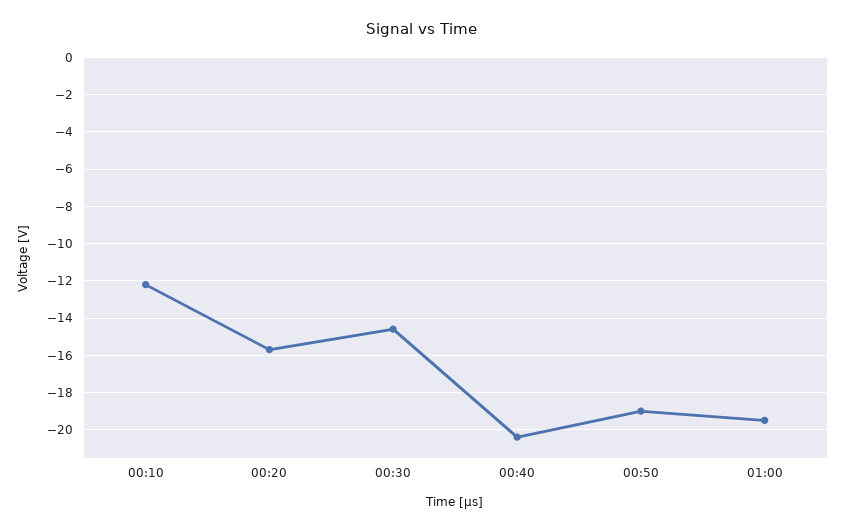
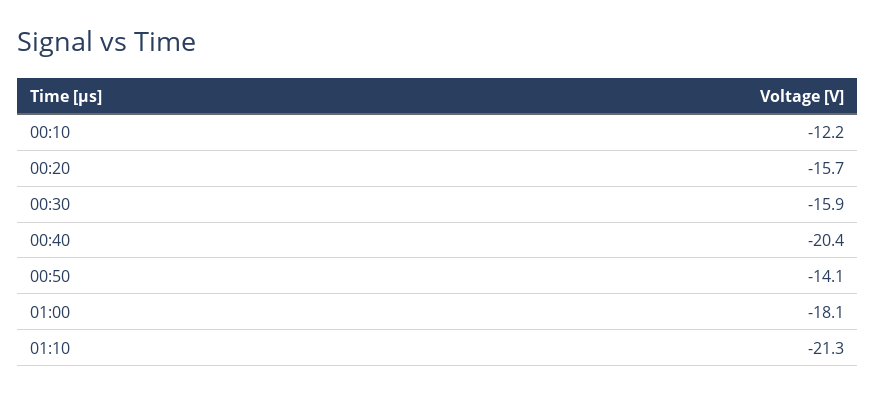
00:30: -14.5 -> -15.9
00:50: -19 -> -14.1
01:00: -19.5 -> -18.1
01:10: none -> -21.3

